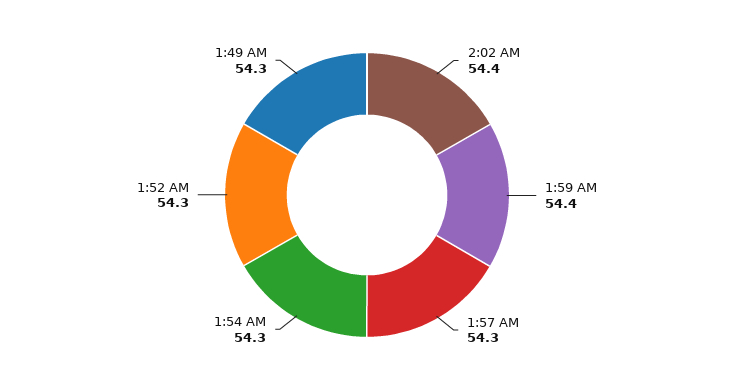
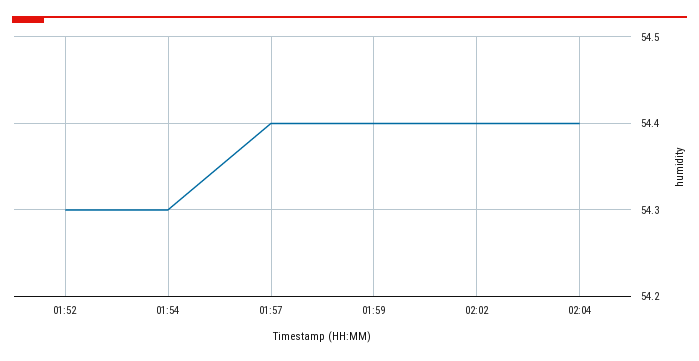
1:57 AM: 54.3 -> 54.4
1:49 AM: 54.3 -> none
02:04: none -> 54.4

